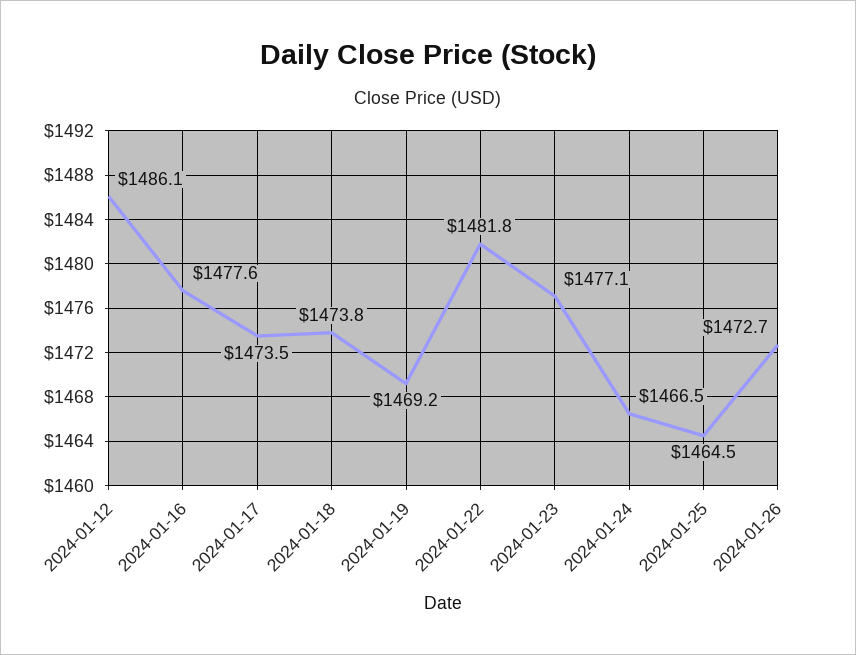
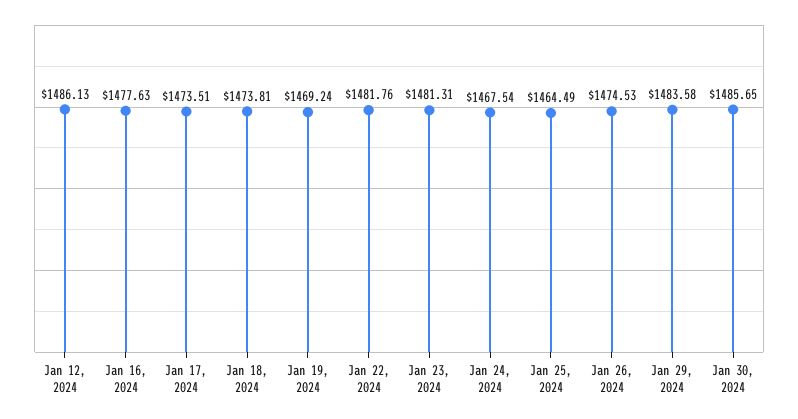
2024-01-23: 1477.1 -> 1481.31
2024-01-24: 1466.5 -> 1467.54
2024-01-26: 1472.7 -> 1474.53
Jan 29, 2024: none -> 1483.58
Jan 30, 2024: none -> 1485.65

